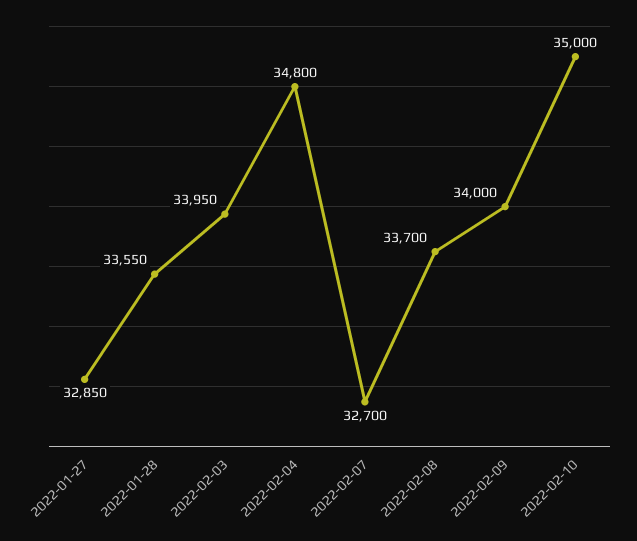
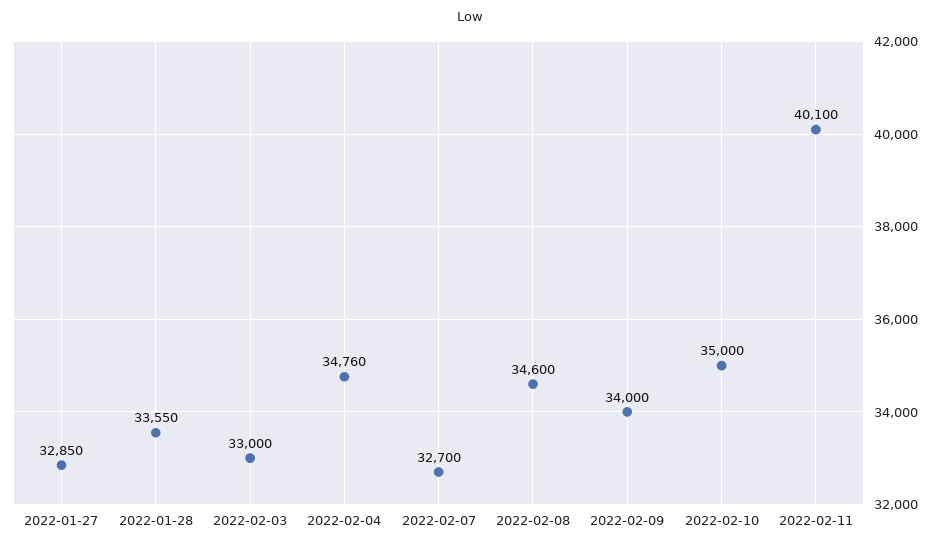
2022-02-03: 33950 -> 33000
2022-02-04: 34800 -> 34760
2022-02-08: 33700 -> 34600
2022-02-11: none -> 40100

